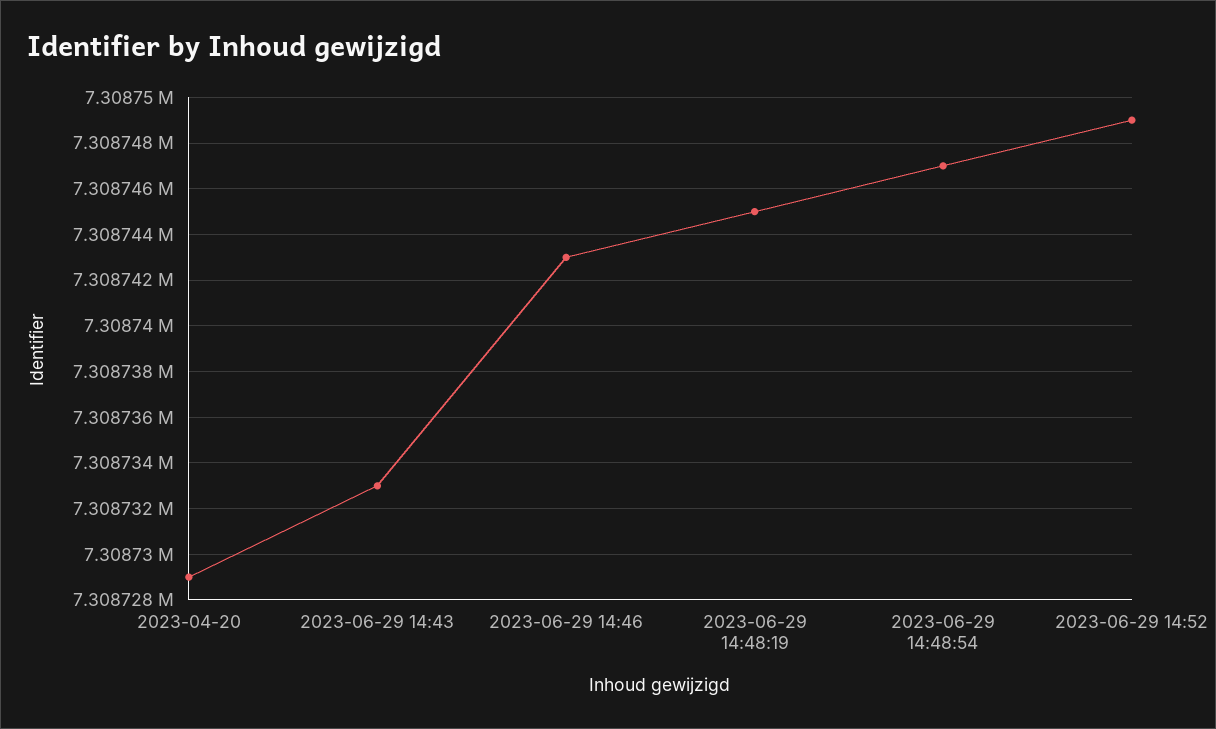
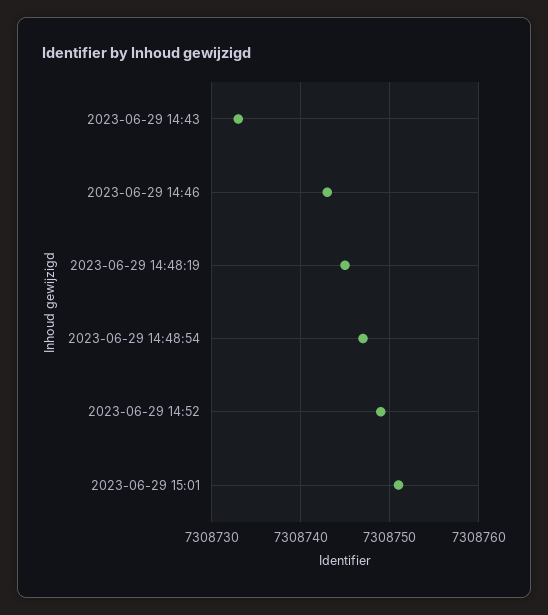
2023-04-20: 7308729 -> none
2023-06-29 15:01: none -> 7308751

